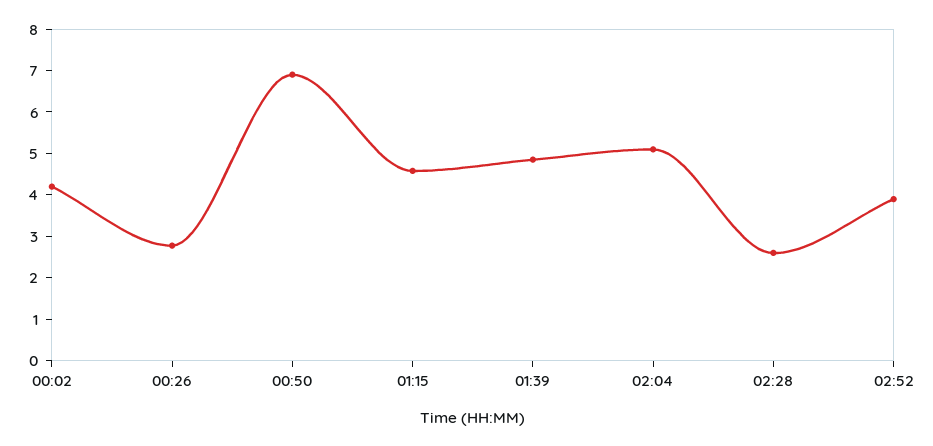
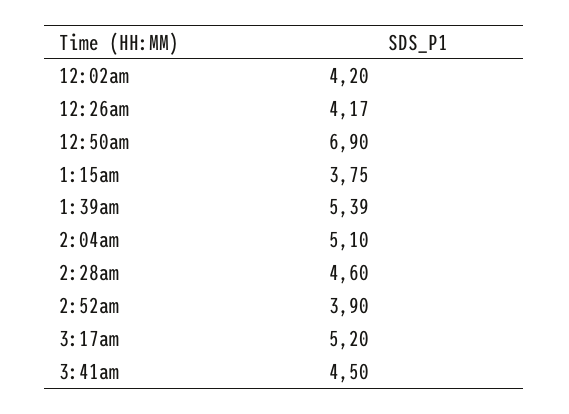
00:26: 2.8 -> 4.17
01:15: 4.6 -> 3.75
01:39: 4.8 -> 5.39
02:28: 2.6 -> 4.6
3:17am: none -> 5.2
3:41am: none -> 4.5

